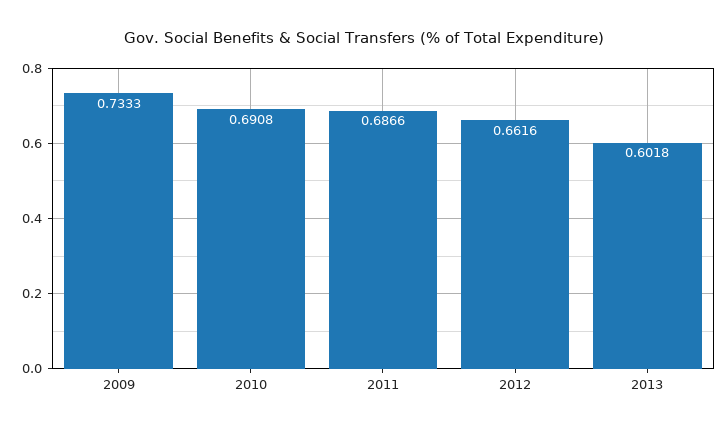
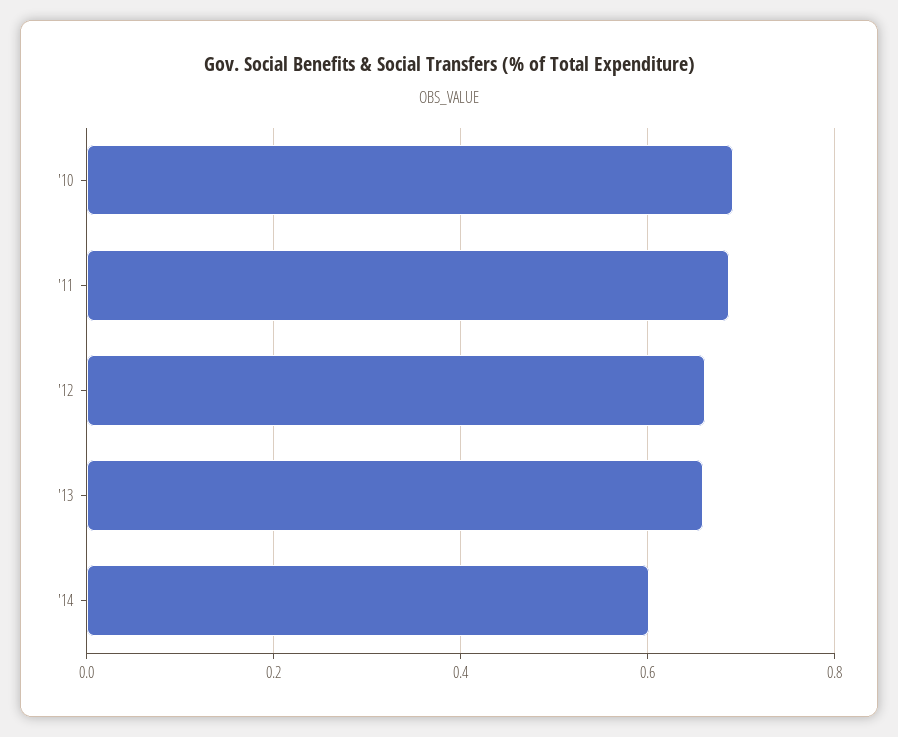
2009: 0.7333 -> none
2013: 0.6018 -> 0.66
'14: none -> 0.6

